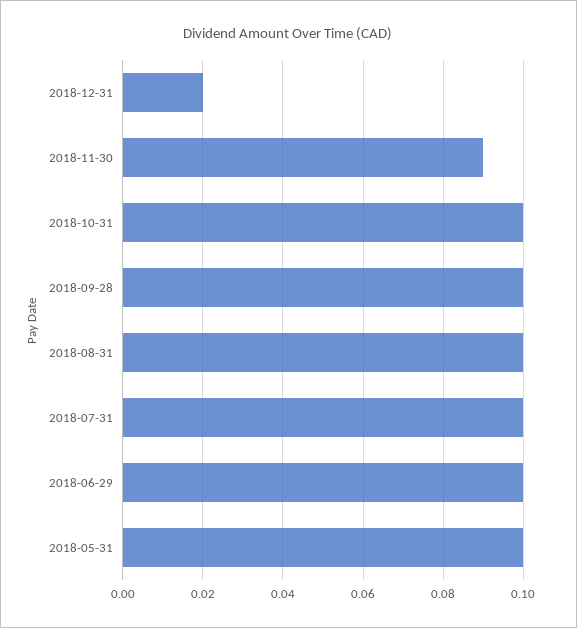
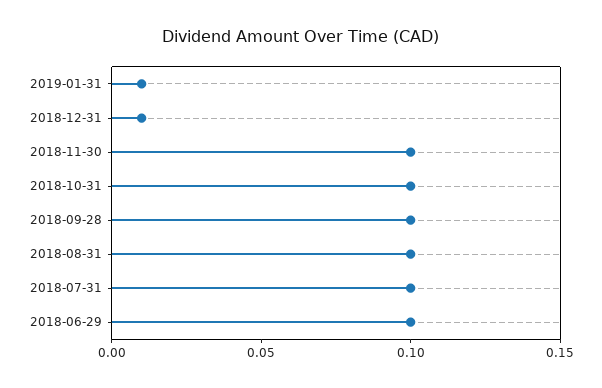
2018-12-31: 0.02 -> 0.01
2018-11-30: 0.09 -> 0.1
2018-05-31: 0.1 -> none
2019-01-31: none -> 0.01

